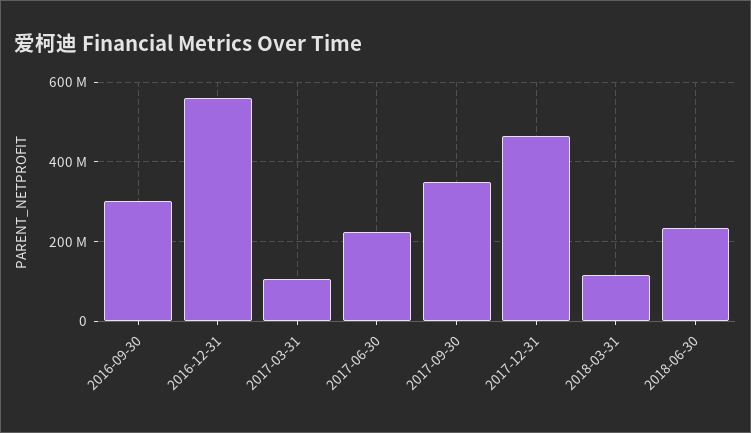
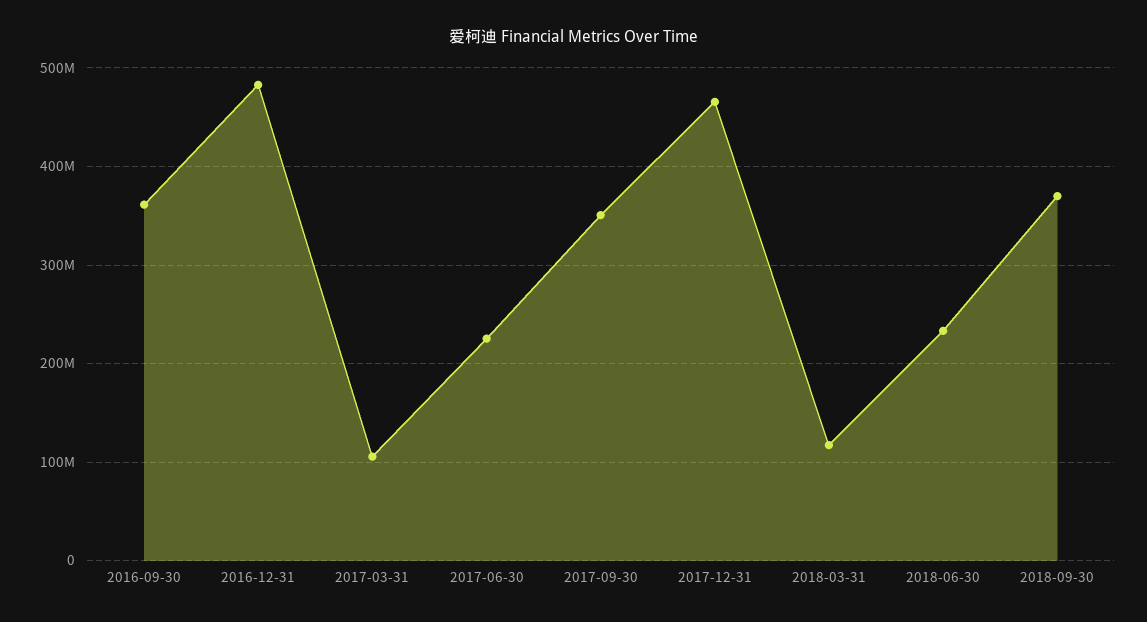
2016-09-30: 300000000 -> 360000000
2016-12-31: 560000000 -> 480000000
2018-09-30: none -> 370000000

